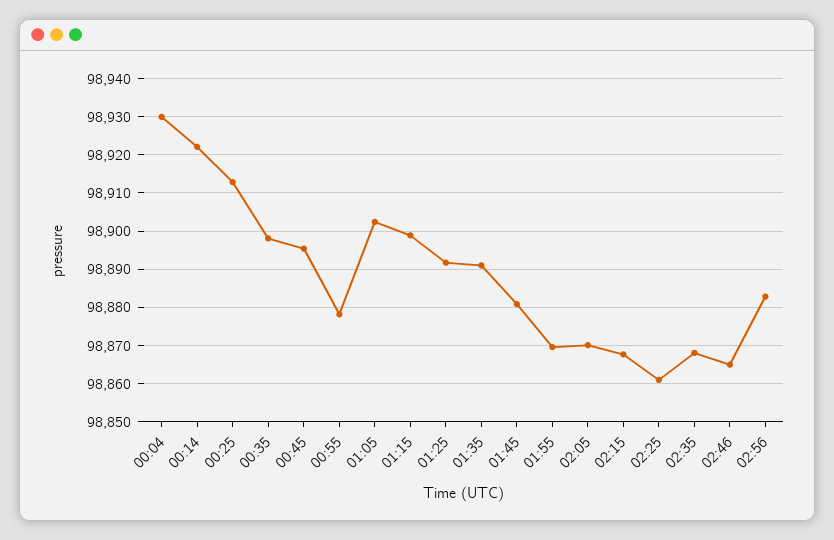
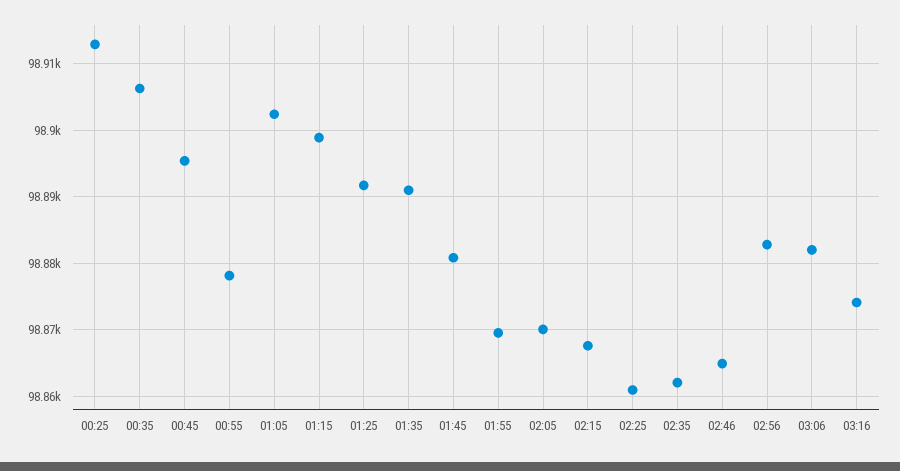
00:04: 98930 -> none
00:14: 98922 -> none
00:35: 98898 -> 98906
02:35: 98868 -> 98862
03:06: none -> 98882
03:16: none -> 98874

